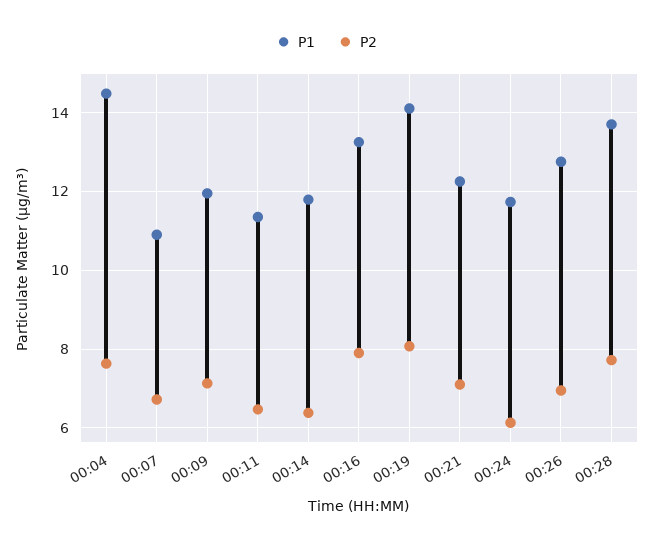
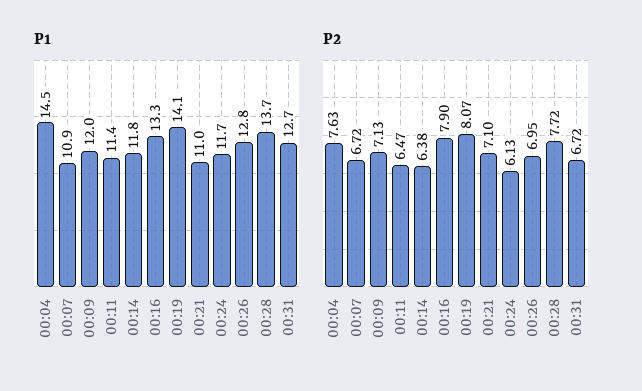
P1, 00:21: 12.2 -> 11
P1, 00:31: none -> 12.7
P2, 00:31: none -> 6.72

